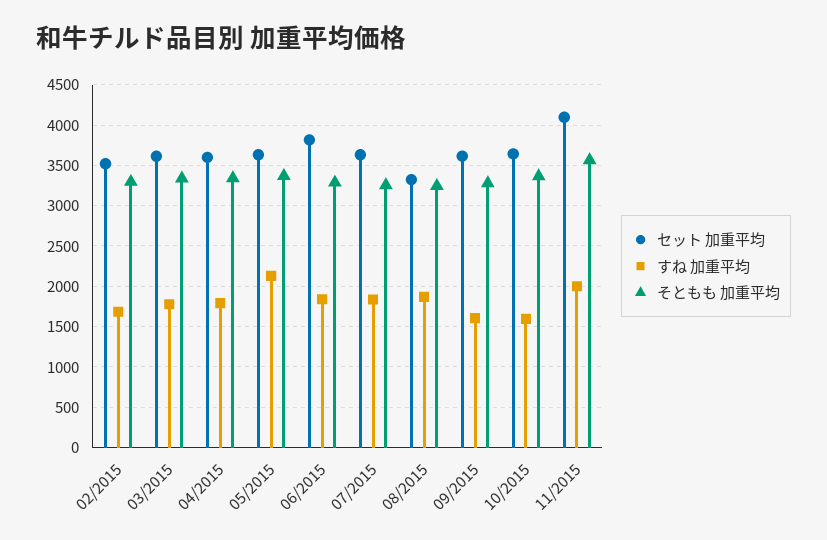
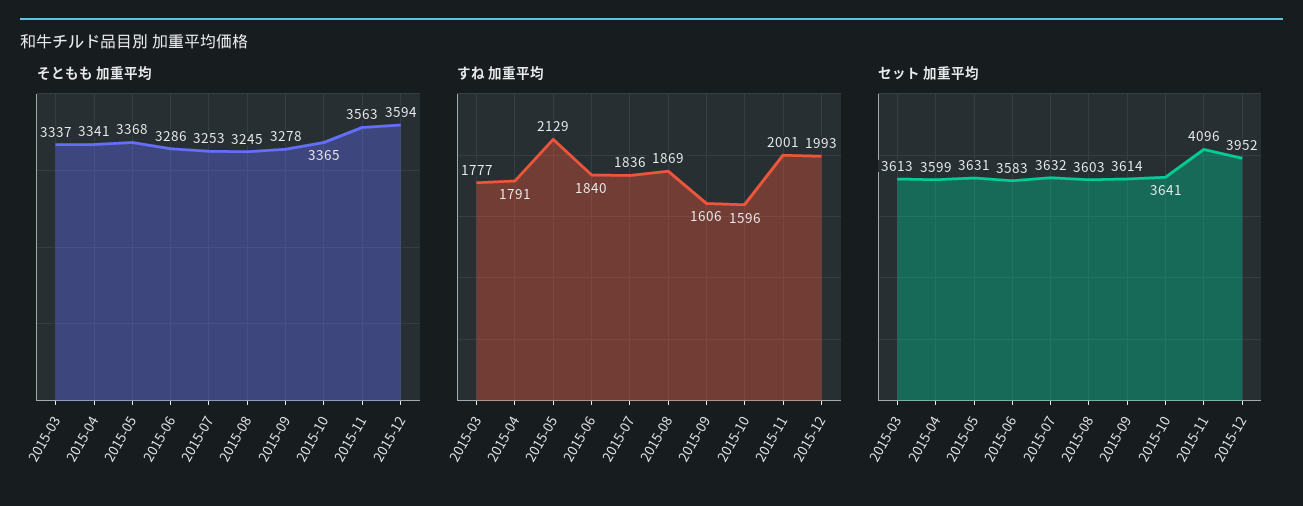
セット 加重平均, 02/2015: 3500 -> none
すね 加重平均, 02/2015: 1700 -> none
そともも 加重平均, 02/2015: 3300 -> none
セット 加重平均, 06/2015: 3800 -> 3583
セット 加重平均, 08/2015: 3300 -> 3603
そともも 加重平均, 2015-12: none -> 3594
すね 加重平均, 2015-12: none -> 1993
セット 加重平均, 2015-12: none -> 3952

